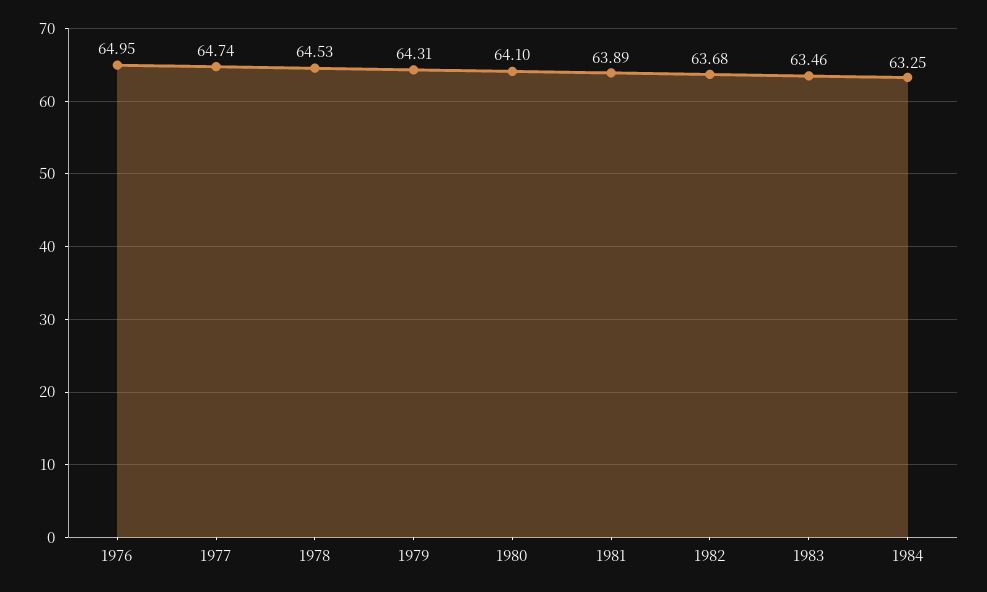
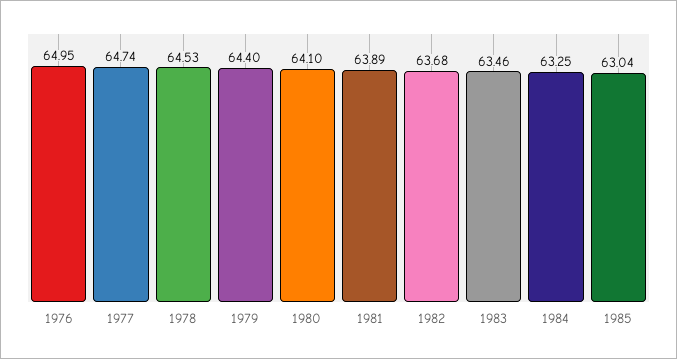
1979: 64.31 -> 64.4
1985: none -> 63.04

